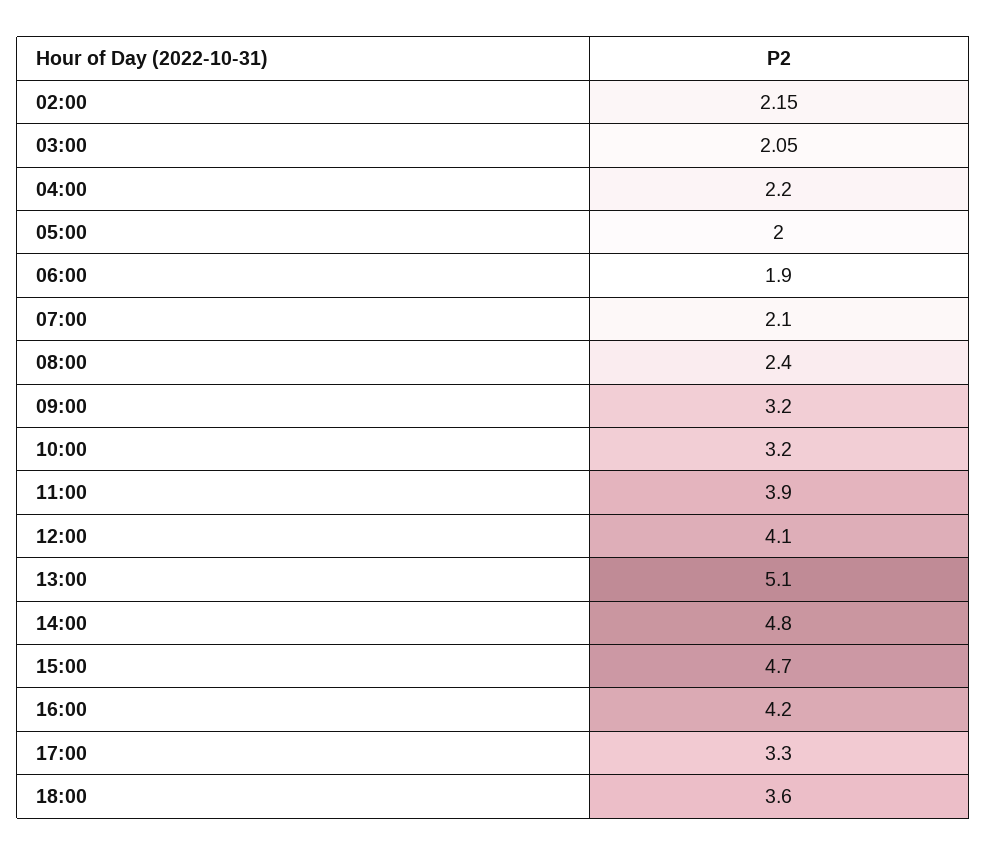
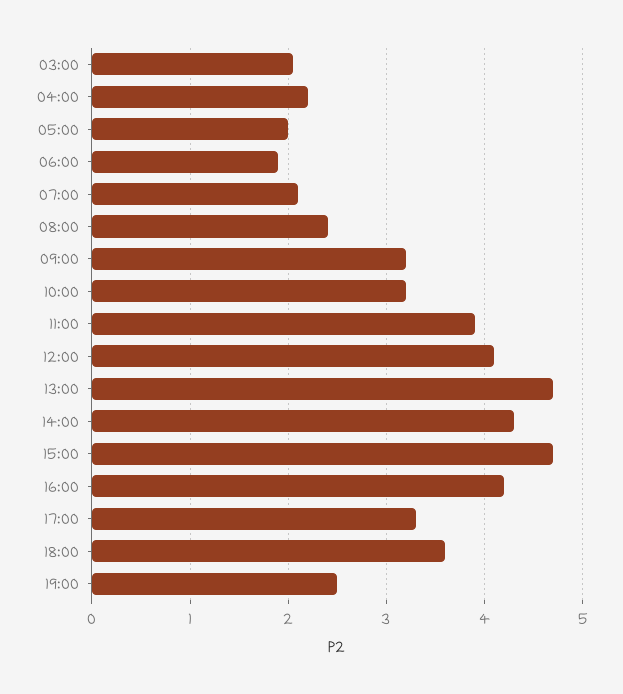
02:00: 2.15 -> none
13:00: 5.1 -> 4.7
14:00: 4.8 -> 4.3
19:00: none -> 2.5

